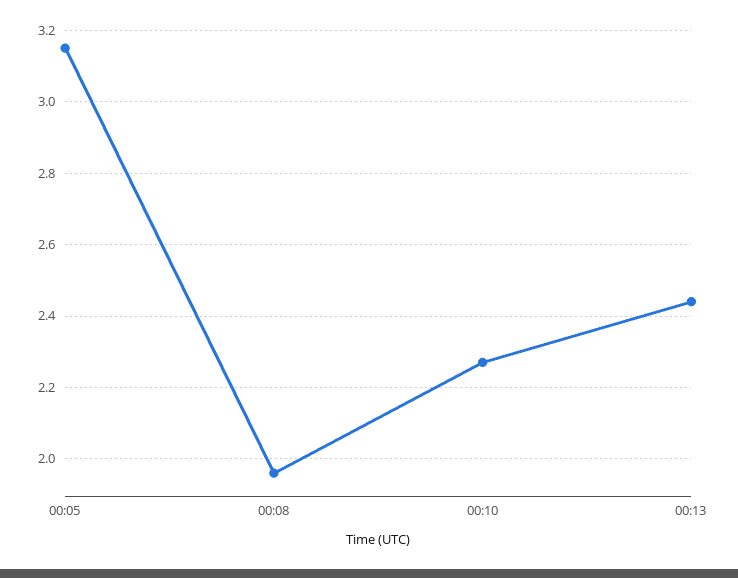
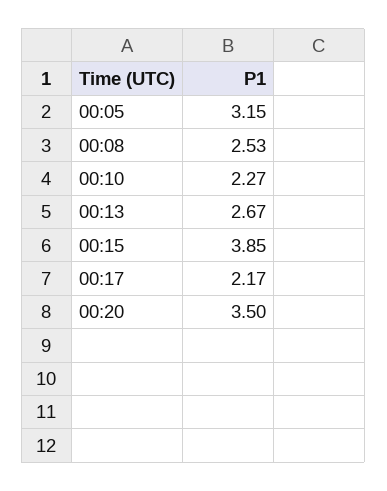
00:08: 1.95 -> 2.53
00:13: 2.45 -> 2.67
00:15: none -> 3.85
00:17: none -> 2.17
00:20: none -> 3.5

